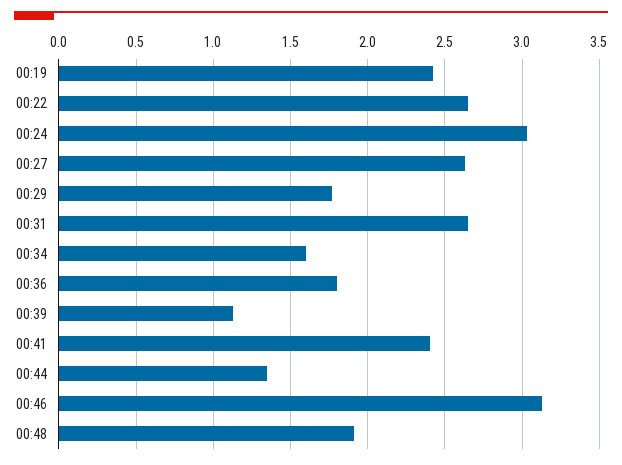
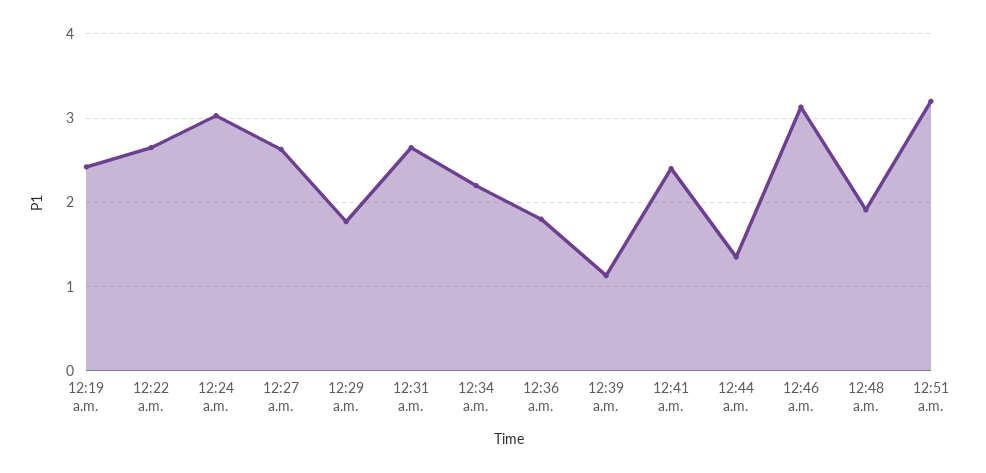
00:34: 1.6 -> 2.2
12:51 a.m.: none -> 3.2

